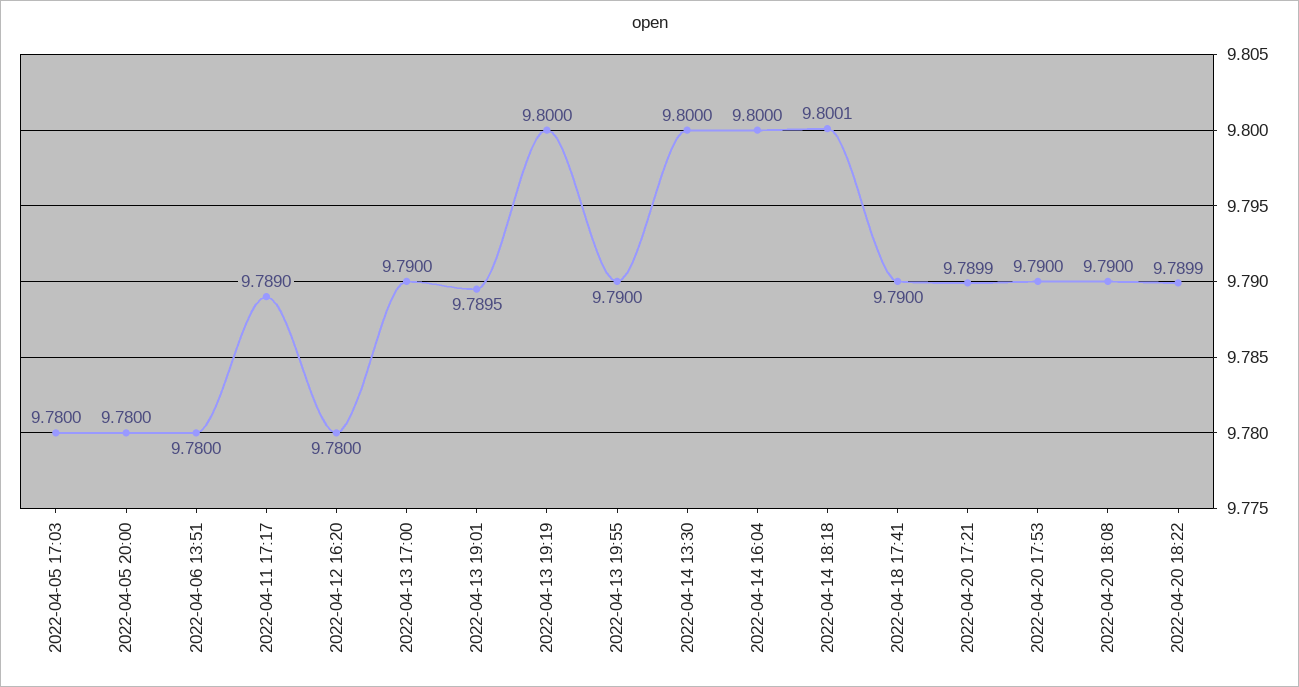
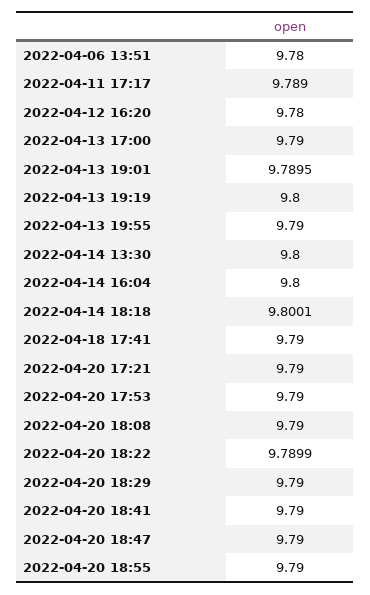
2022-04-05 17:03: 9.78 -> none
2022-04-05 20:00: 9.78 -> none
2022-04-20 17:21: 9.7899 -> 9.79
2022-04-20 18:29: none -> 9.79
2022-04-20 18:41: none -> 9.79
2022-04-20 18:47: none -> 9.79
2022-04-20 18:55: none -> 9.79

